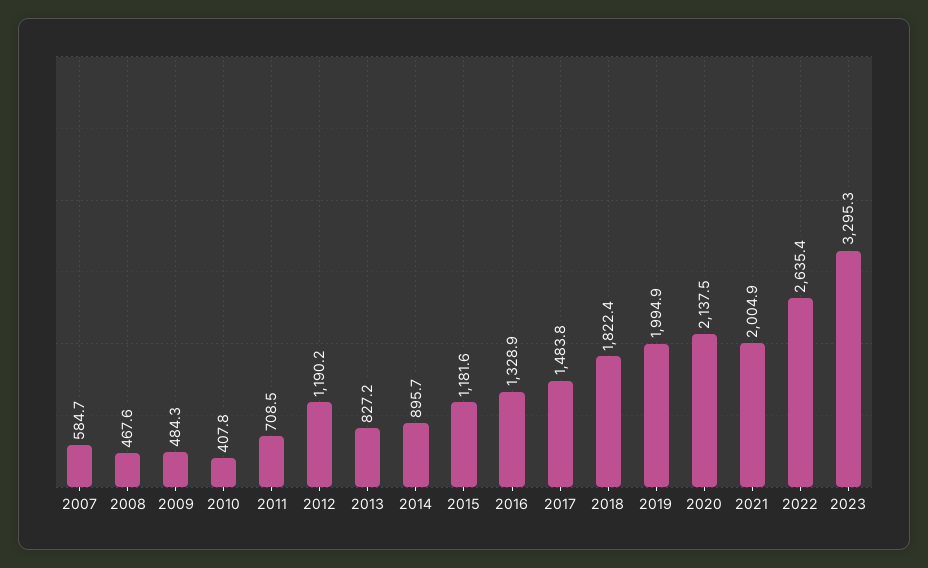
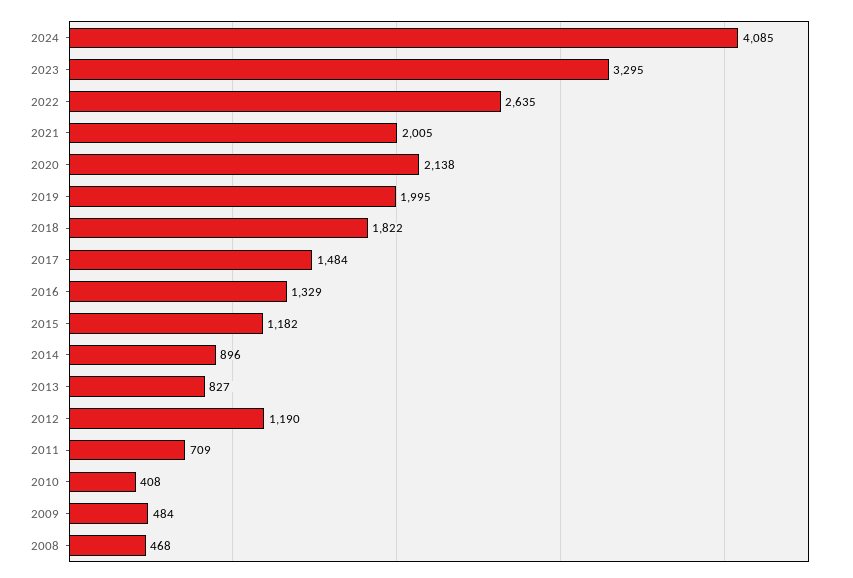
2007: 584.7 -> none
2024: none -> 4085

